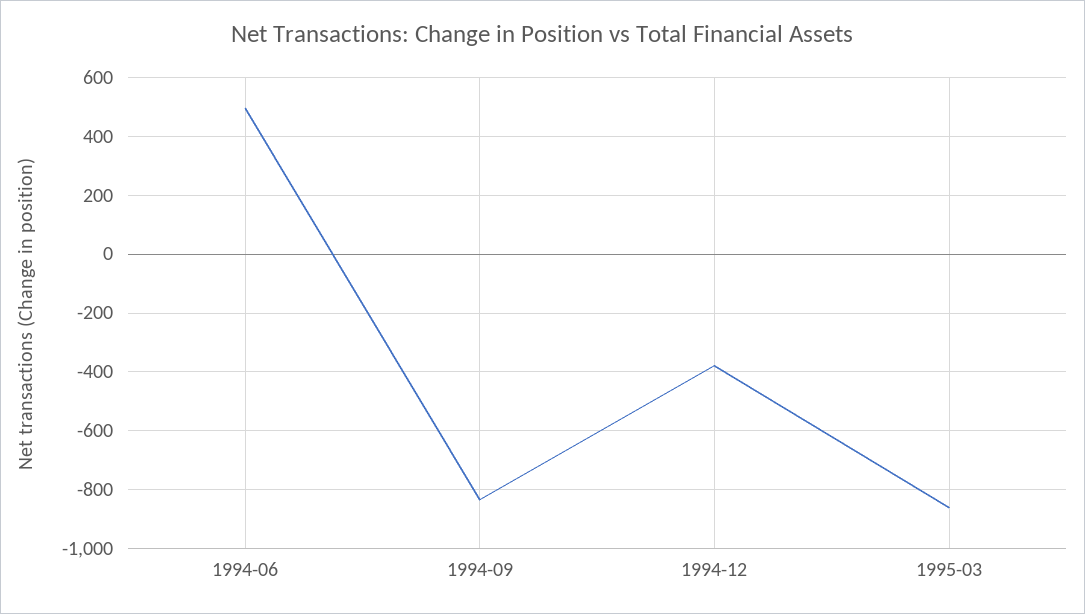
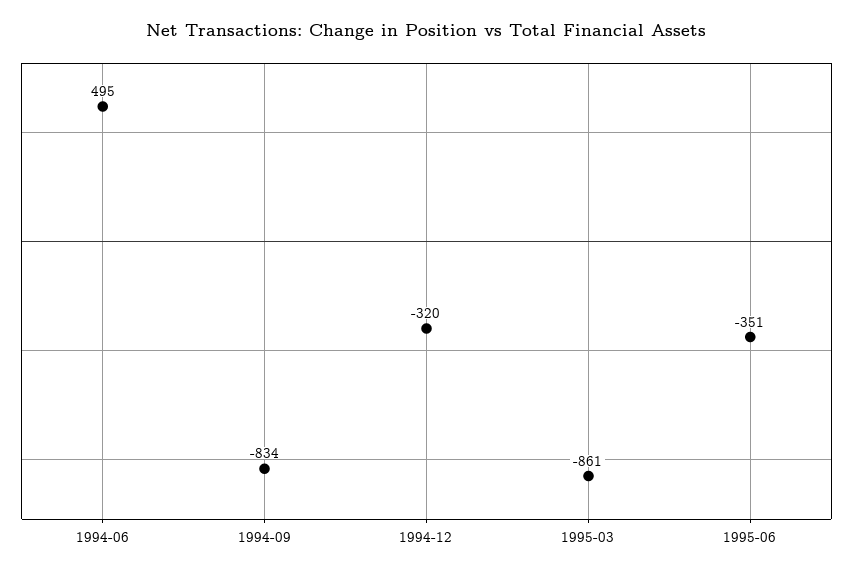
1994-12: -375 -> -320
1995-06: none -> -351

